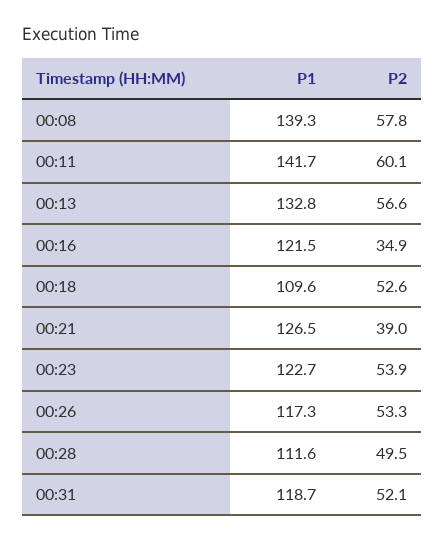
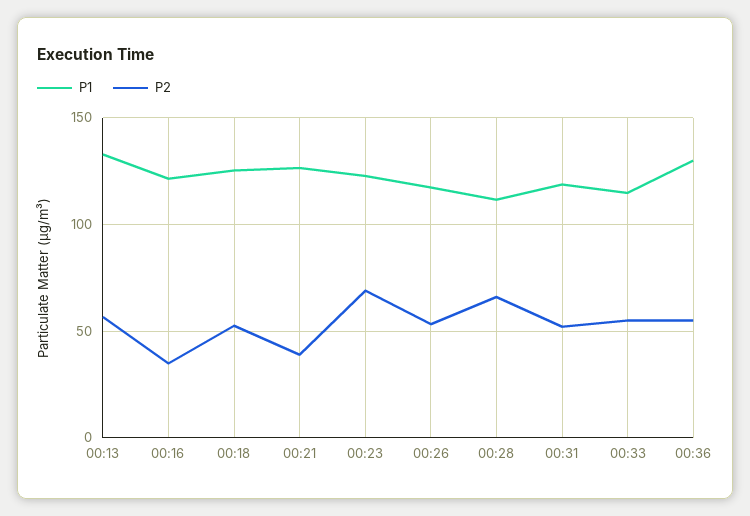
P1, 00:08: 139.3 -> none
P2, 00:08: 57.8 -> none
P1, 00:11: 141.7 -> none
P2, 00:11: 60.1 -> none
P1, 00:18: 109.6 -> 125
P2, 00:23: 53.9 -> 70
P2, 00:28: 49.5 -> 65
P1, 00:33: none -> 115
P2, 00:33: none -> 55
P1, 00:36: none -> 130
P2, 00:36: none -> 55

